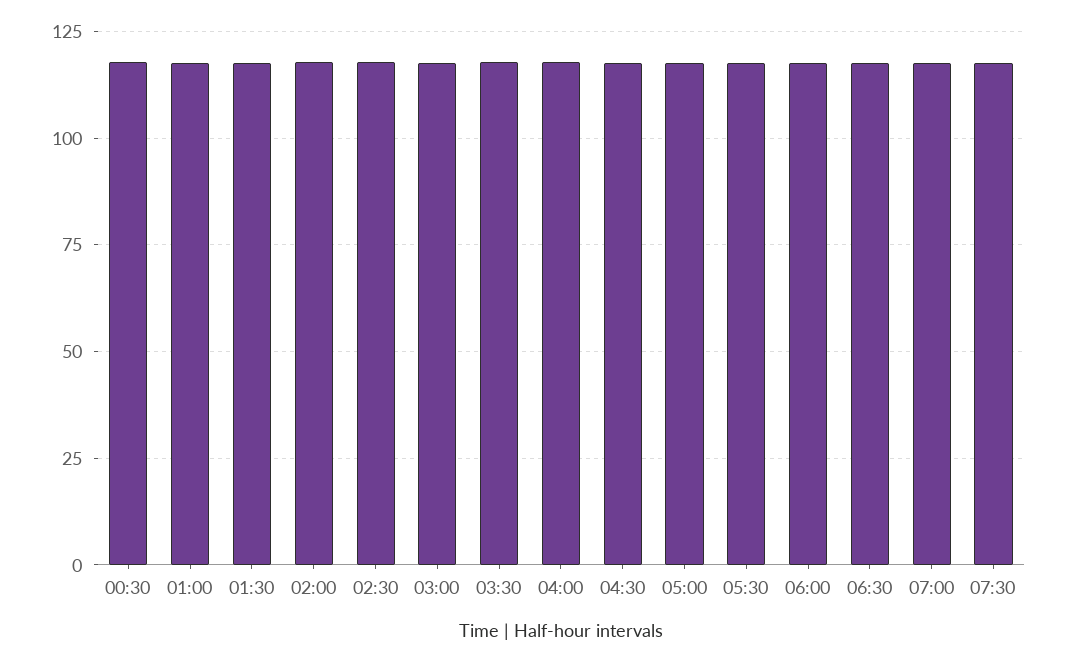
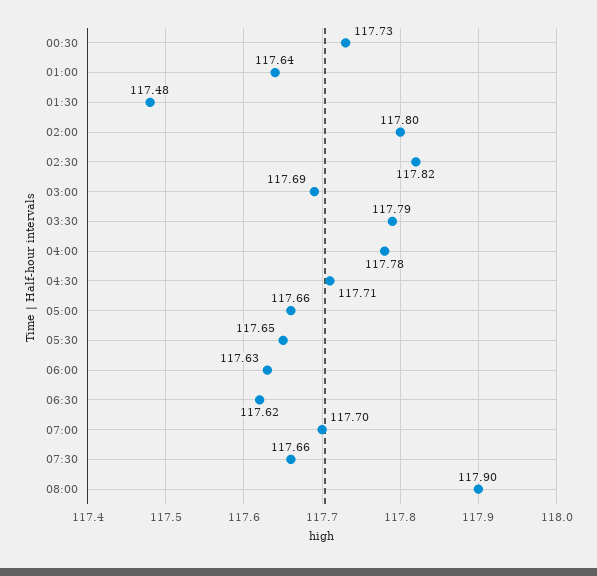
08:00: none -> 117.9

